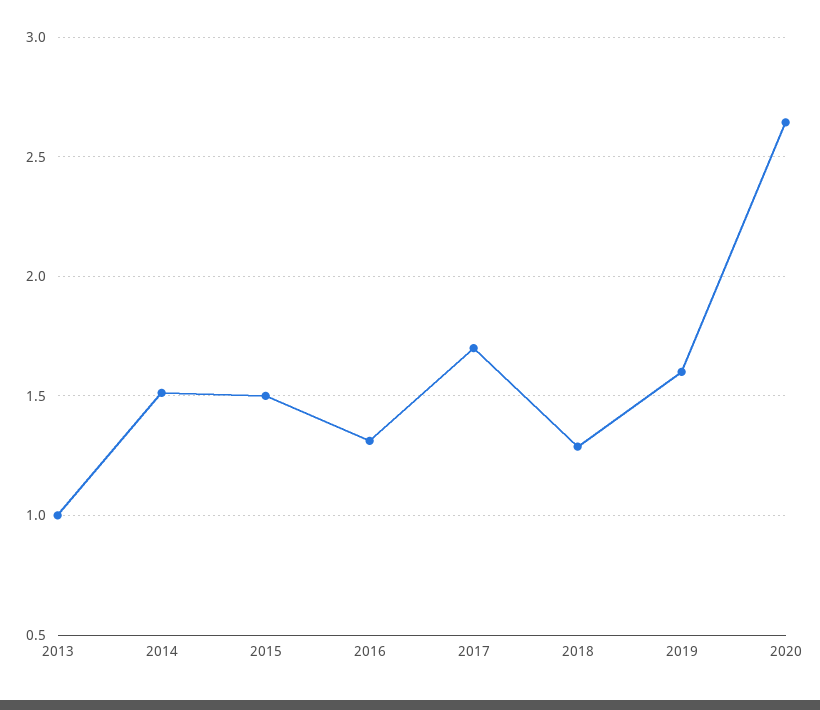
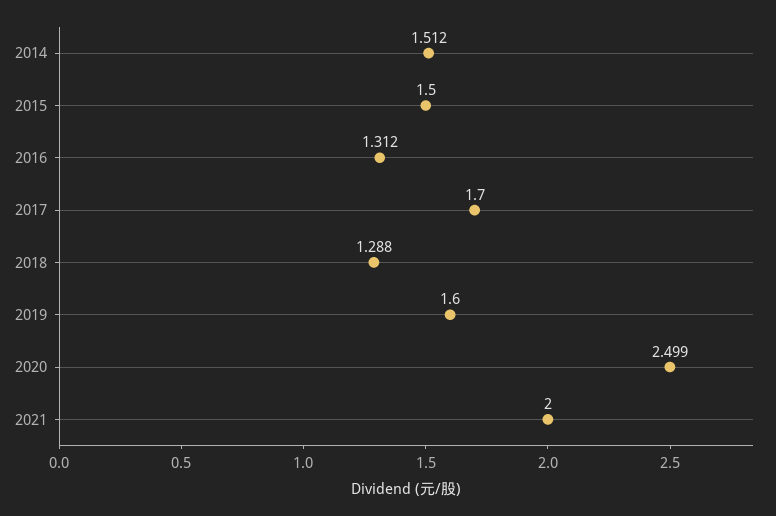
2013: 1 -> none
2020: 2.65 -> 2.499
2021: none -> 2

